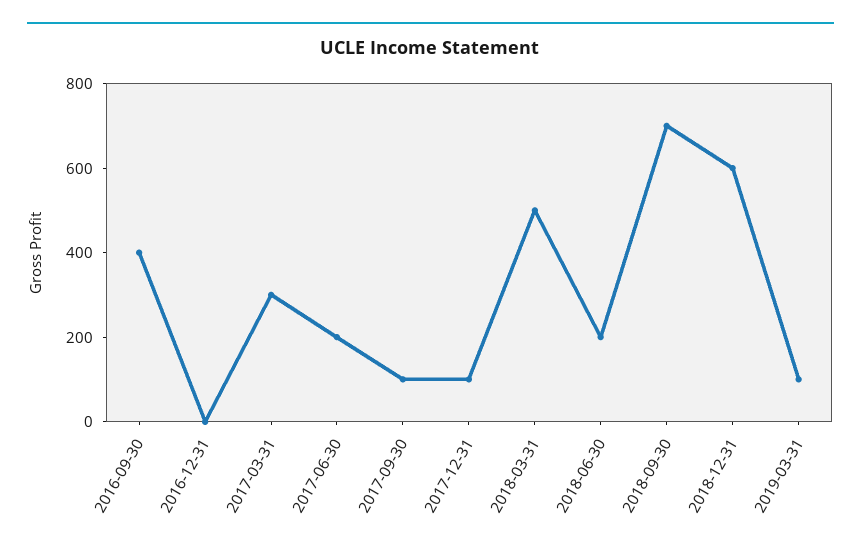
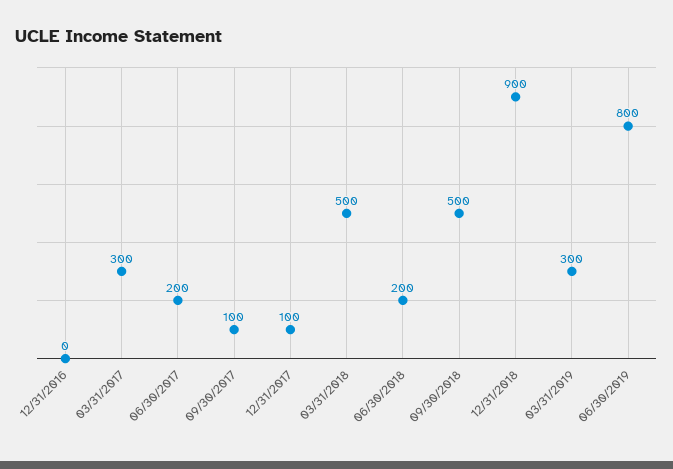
2016-09-30: 400 -> none
2018-09-30: 700 -> 500
2018-12-31: 600 -> 900
2019-03-31: 100 -> 300
06/30/2019: none -> 800

